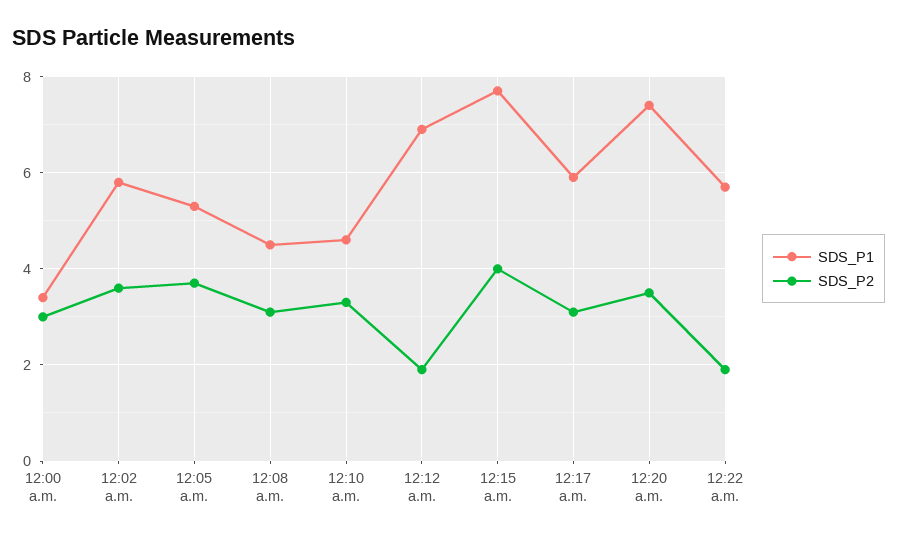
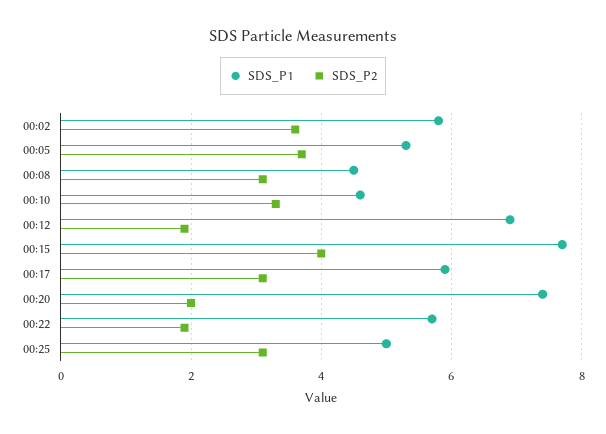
SDS_P1, 12:00 a.m.: 3.5 -> none
SDS_P2, 12:00 a.m.: 3 -> none
SDS_P2, 12:20 a.m.: 3.5 -> 2
SDS_P1, 00:25: none -> 5
SDS_P2, 00:25: none -> 3

